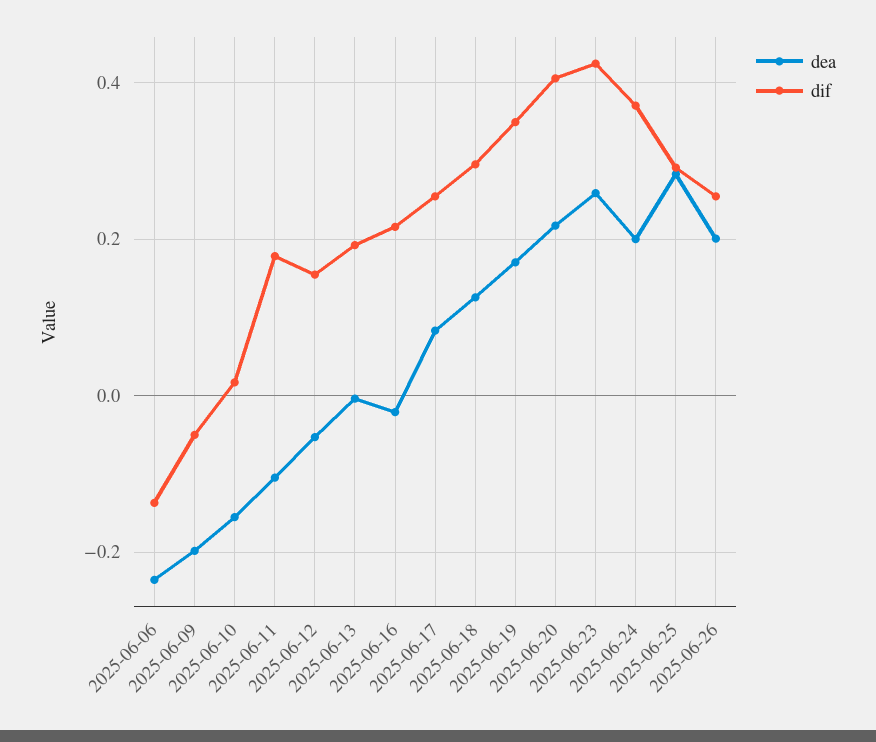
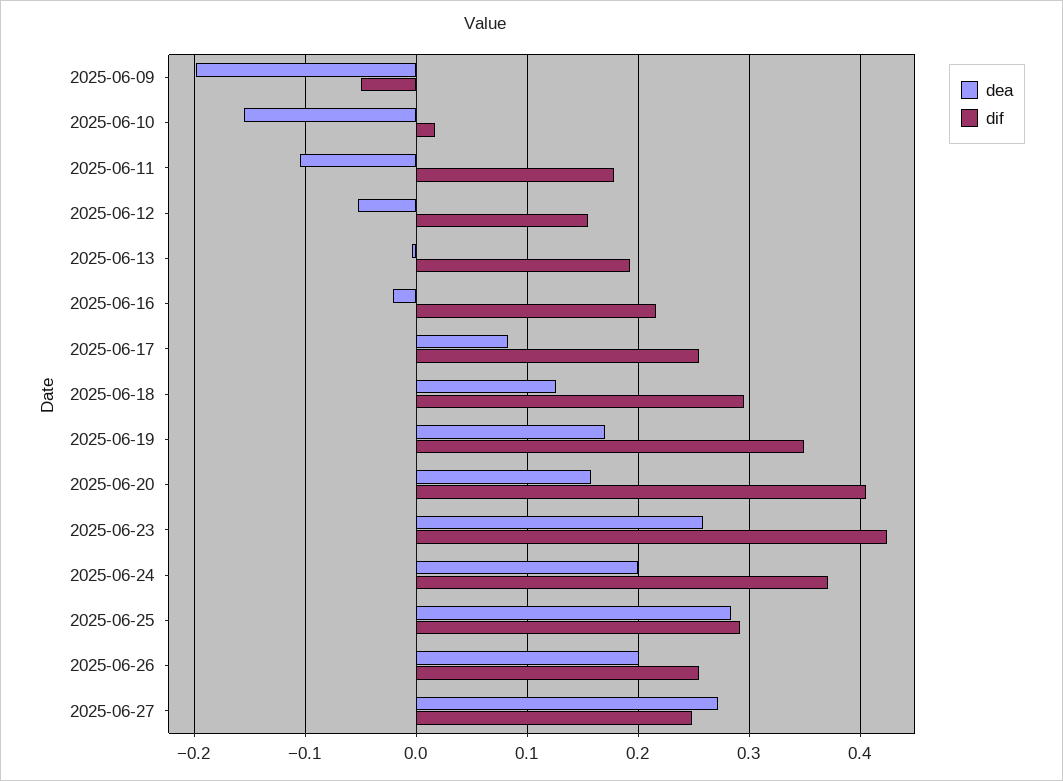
dea, 2025-06-06: -0.24 -> none
dif, 2025-06-06: -0.14 -> none
dea, 2025-06-20: 0.22 -> 0.16
dea, 2025-06-27: none -> 0.27
dif, 2025-06-27: none -> 0.25

